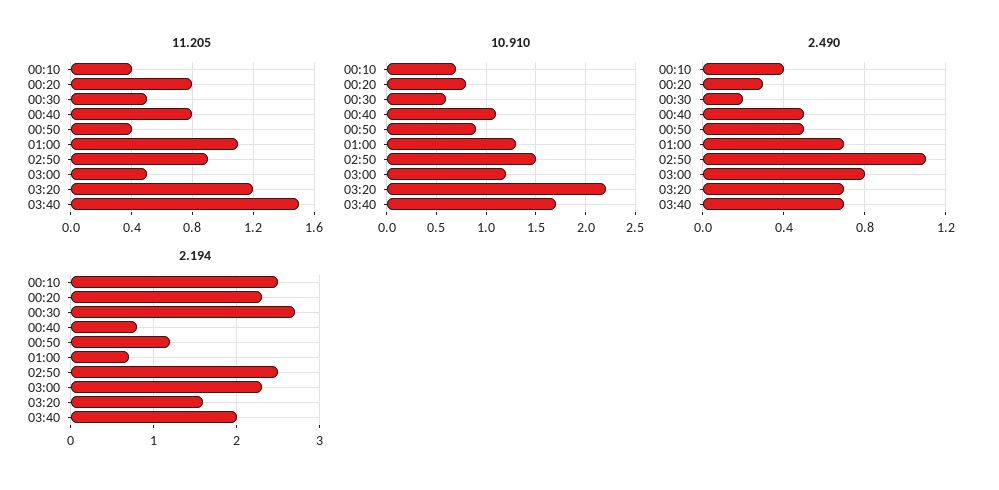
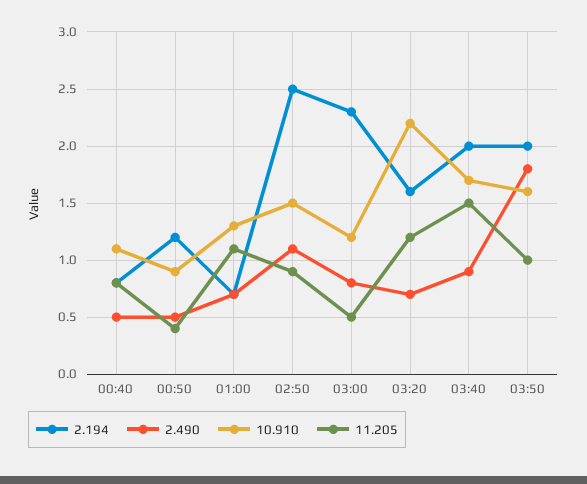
11.205, 00:10: 0.4 -> none
11.205, 00:20: 0.8 -> none
11.205, 00:30: 0.5 -> none
10.910, 00:10: 0.7 -> none
10.910, 00:20: 0.8 -> none
10.910, 00:30: 0.6 -> none
2.490, 00:10: 0.4 -> none
2.490, 00:20: 0.3 -> none
2.490, 00:30: 0.2 -> none
2.490, 03:40: 0.7 -> 0.9
2.194, 00:10: 2.5 -> none
2.194, 00:20: 2.3 -> none
2.194, 00:30: 2.7 -> none
2.194, 03:50: none -> 2
2.490, 03:50: none -> 1.8
10.910, 03:50: none -> 1.6
11.205, 03:50: none -> 1

